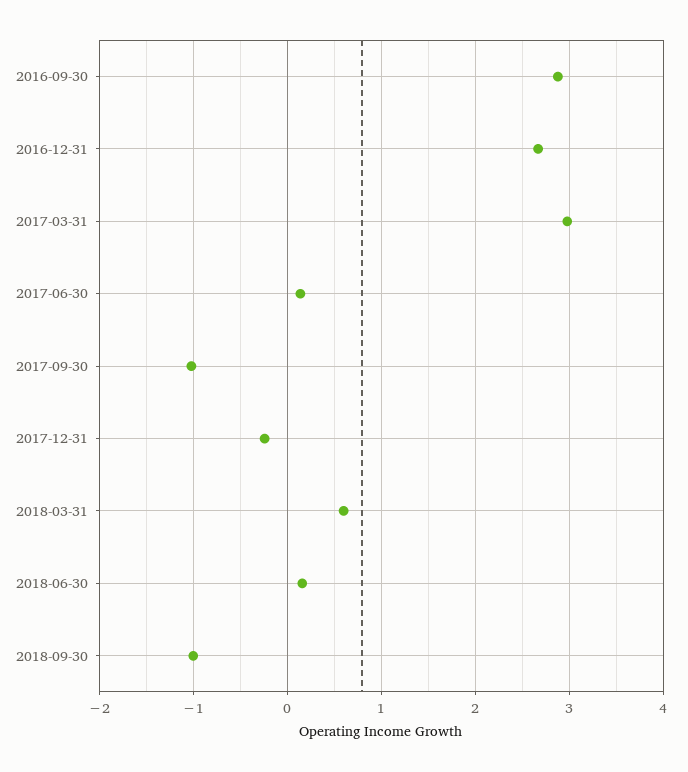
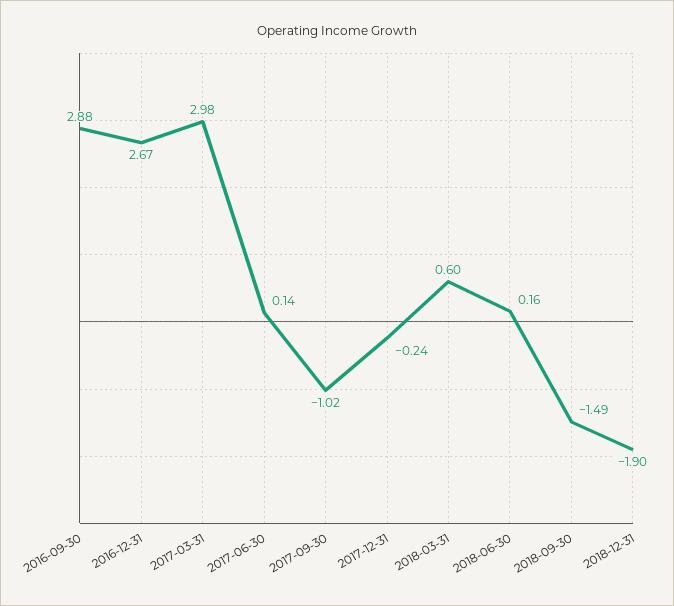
2018-09-30: -1 -> -1.49
2018-12-31: none -> -1.9

